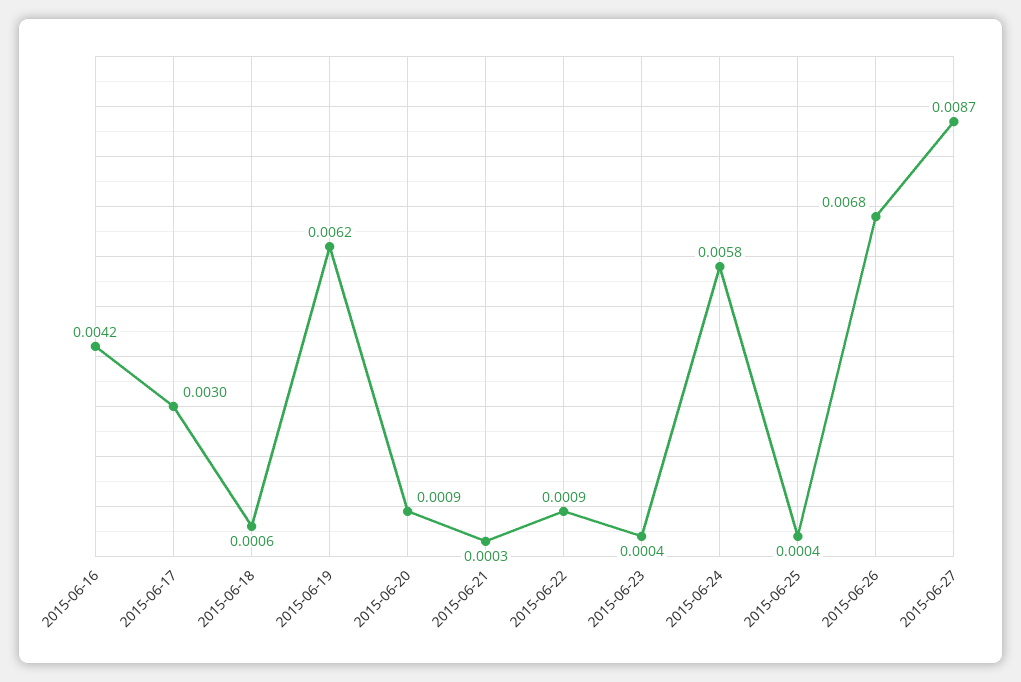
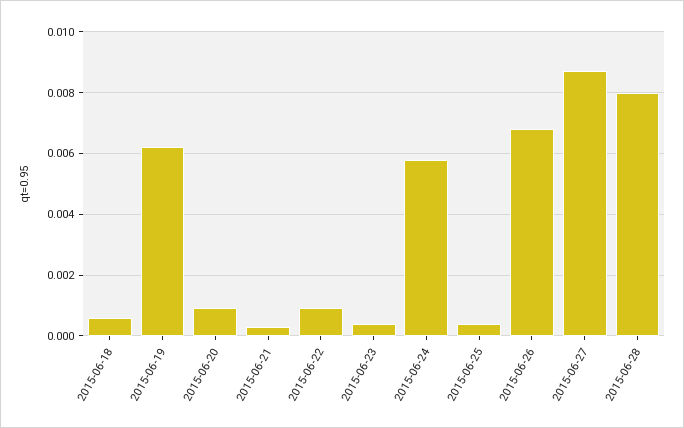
2015-06-16: 0.0042 -> none
2015-06-17: 0.003 -> none
2015-06-28: none -> 0.008

